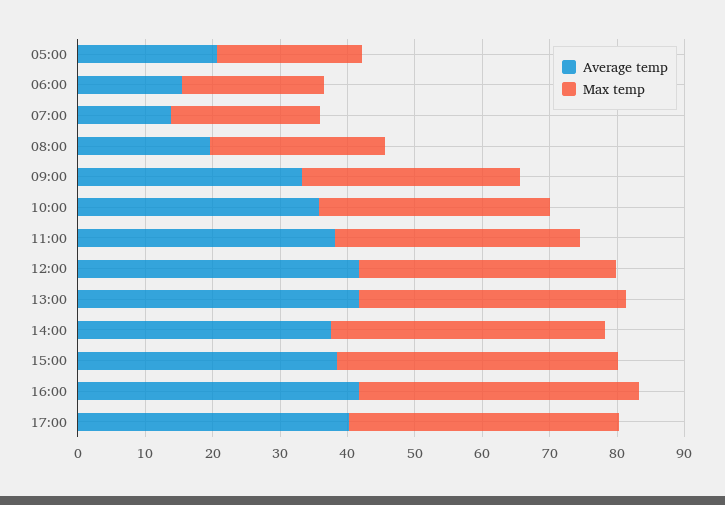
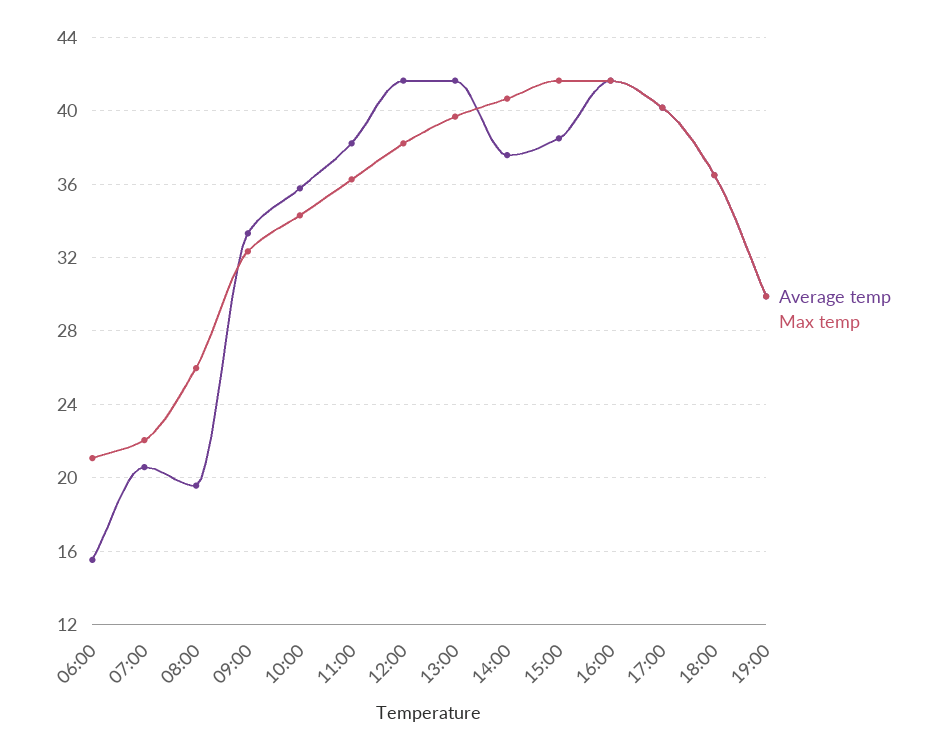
Average temp, 05:00: 20 -> none
Max temp, 05:00: 22 -> none
Average temp, 07:00: 14 -> 20.5
Average temp, 18:00: none -> 36.5
Max temp, 18:00: none -> 36.5
Average temp, 19:00: none -> 30
Max temp, 19:00: none -> 30

